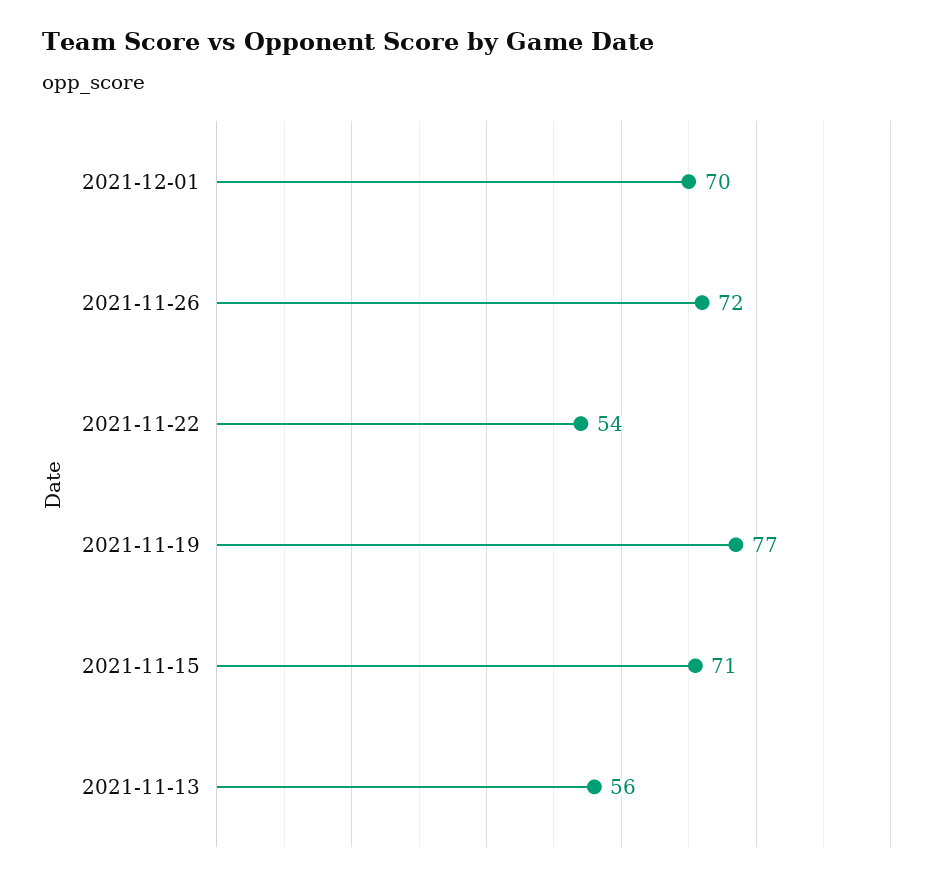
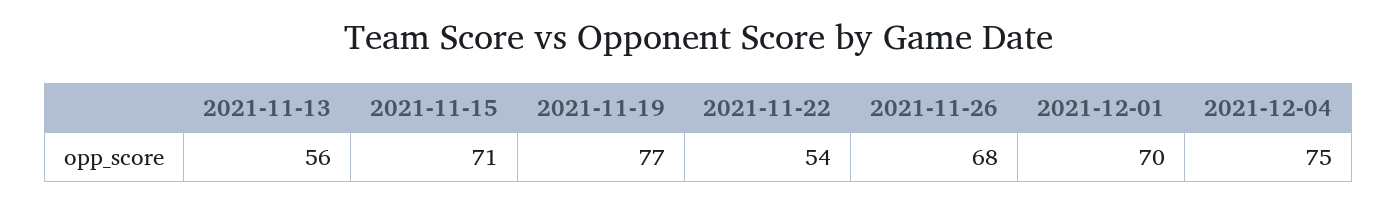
2021-11-26: 72 -> 68
2021-12-04: none -> 75

